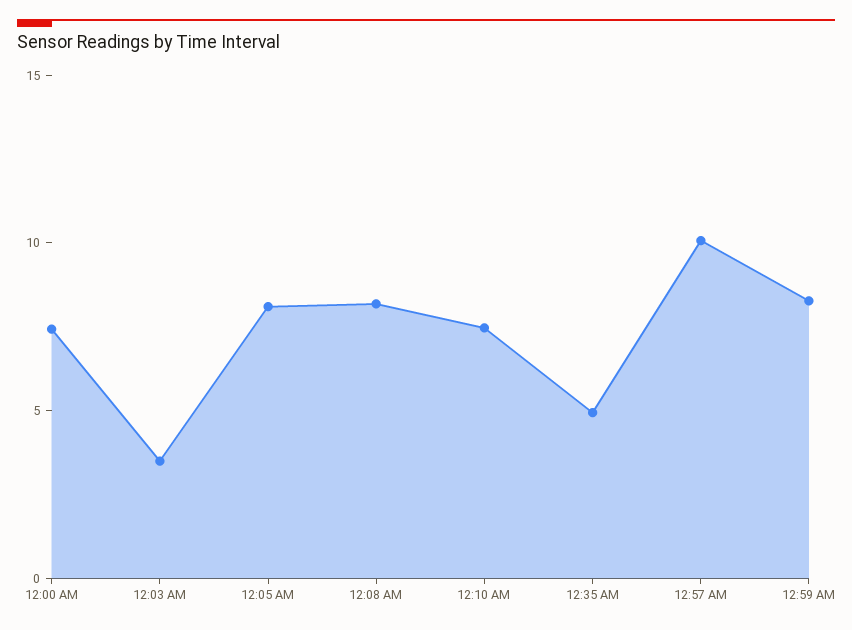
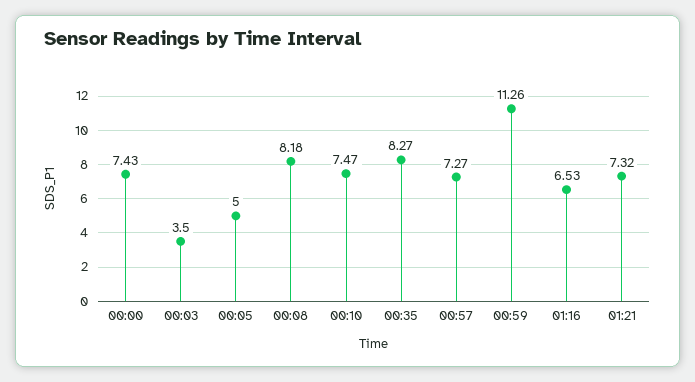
12:05 AM: 8 -> 5
12:35 AM: 5 -> 8.27
12:57 AM: 10 -> 7.27
12:59 AM: 8 -> 11.26
01:16: none -> 6.53
01:21: none -> 7.32

